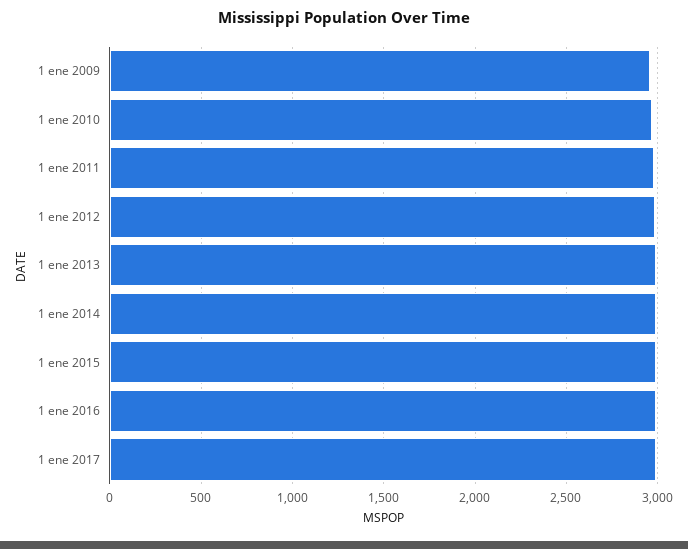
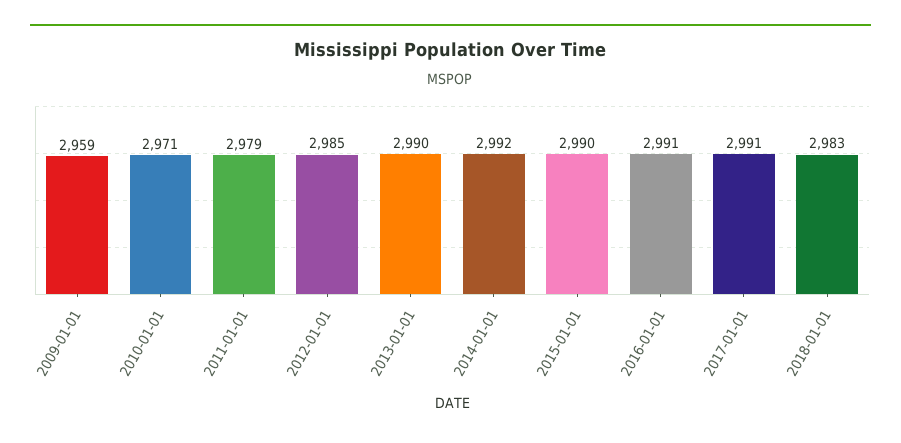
2018-01-01: none -> 2983

